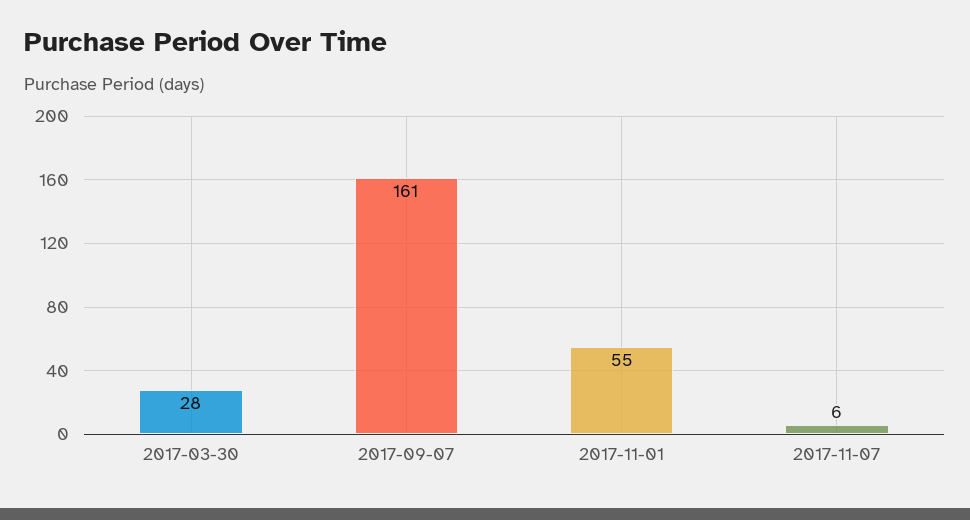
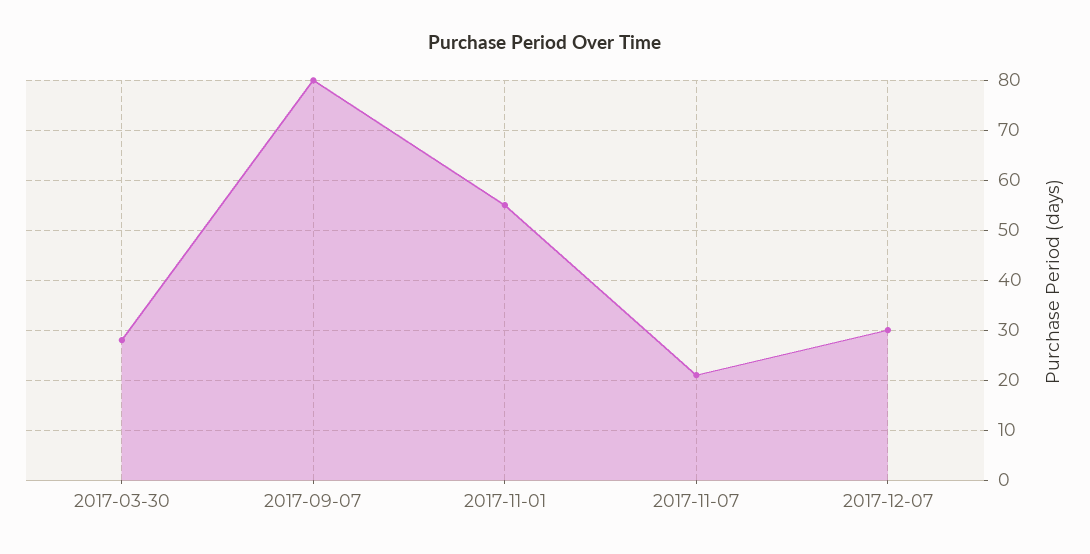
2017-09-07: 161 -> 80
2017-11-07: 6 -> 20
2017-12-07: none -> 30

